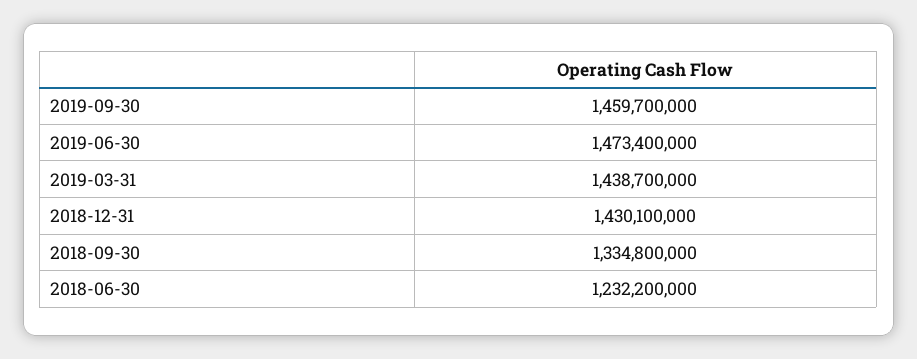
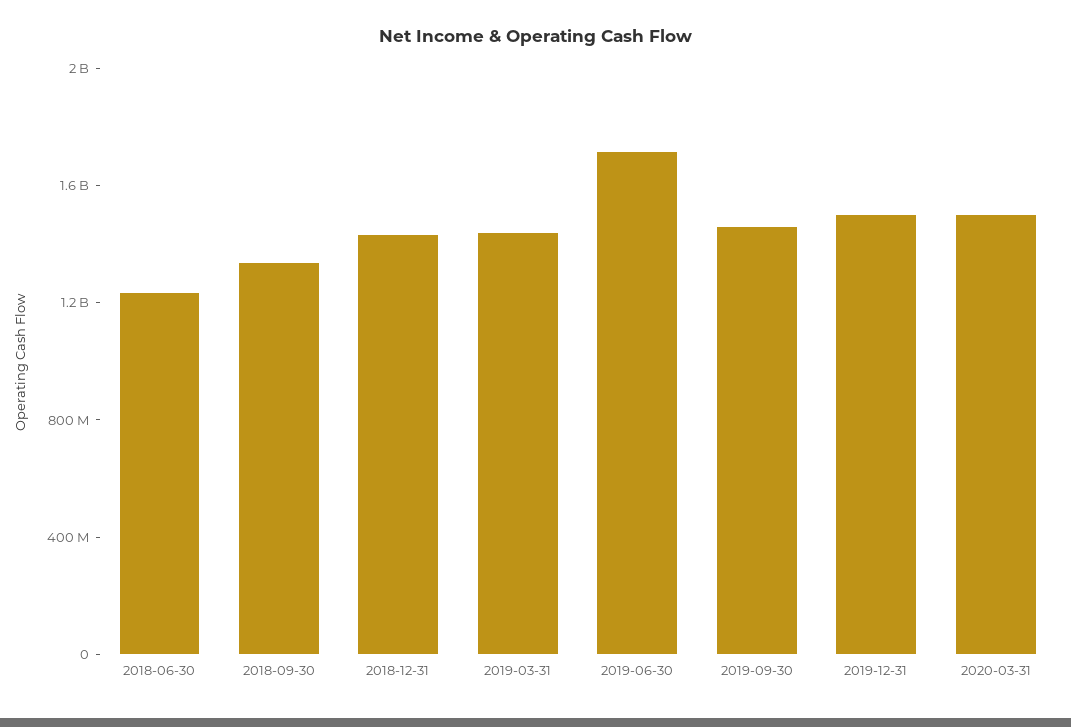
2019-06-30: 1473400000 -> 1700000000
2019-12-31: none -> 1500000000
2020-03-31: none -> 1500000000

